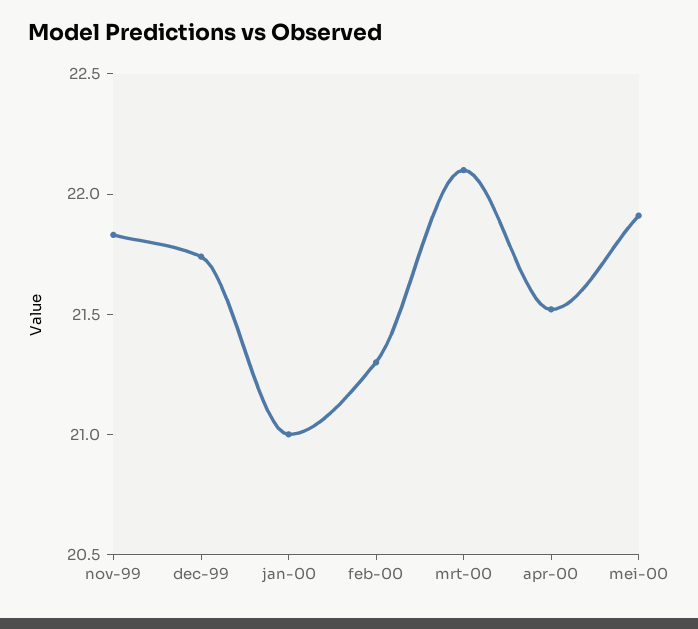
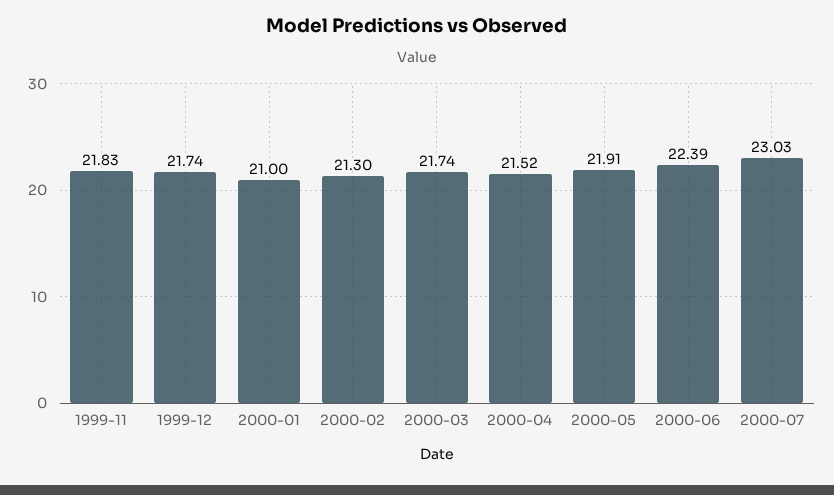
mrt-00: 22.1 -> 21.74
2000-06: none -> 22.39
2000-07: none -> 23.03

